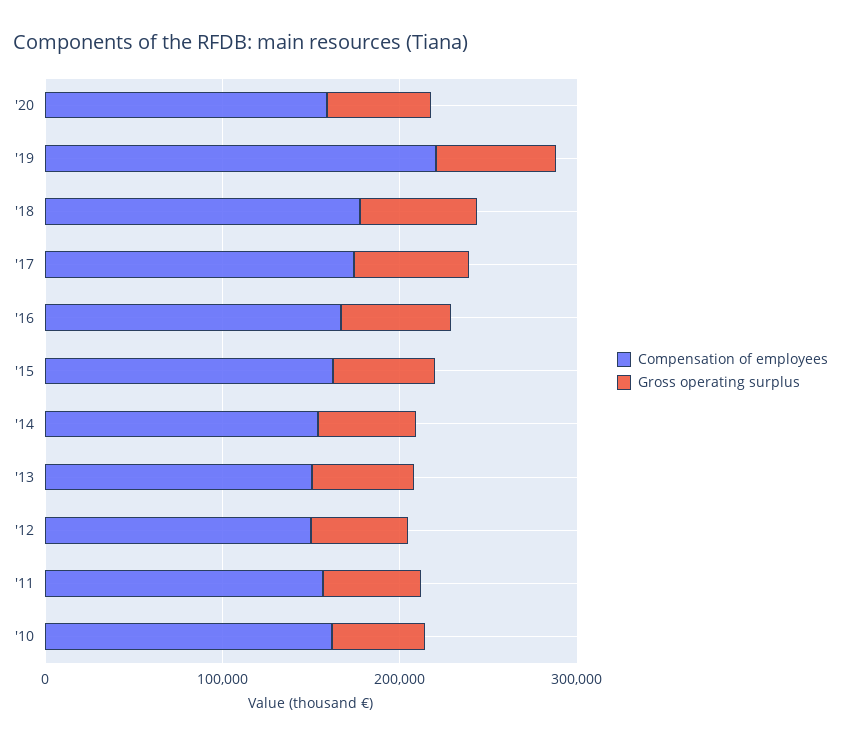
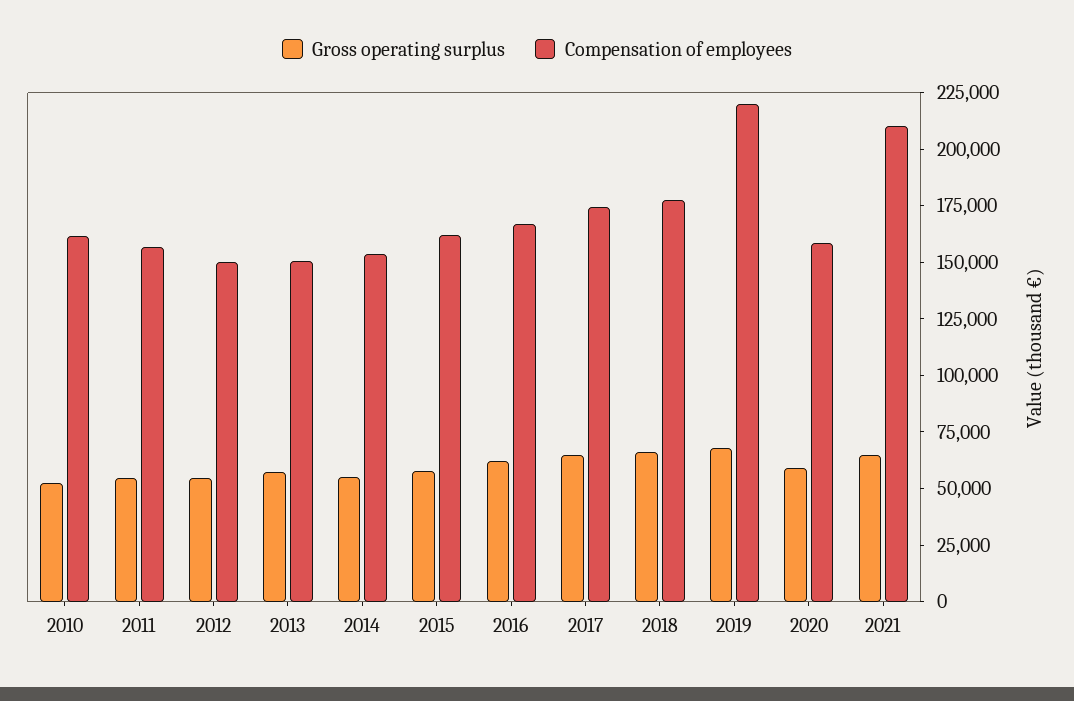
Gross operating surplus, 2021: none -> 65000
Compensation of employees, 2021: none -> 210000

